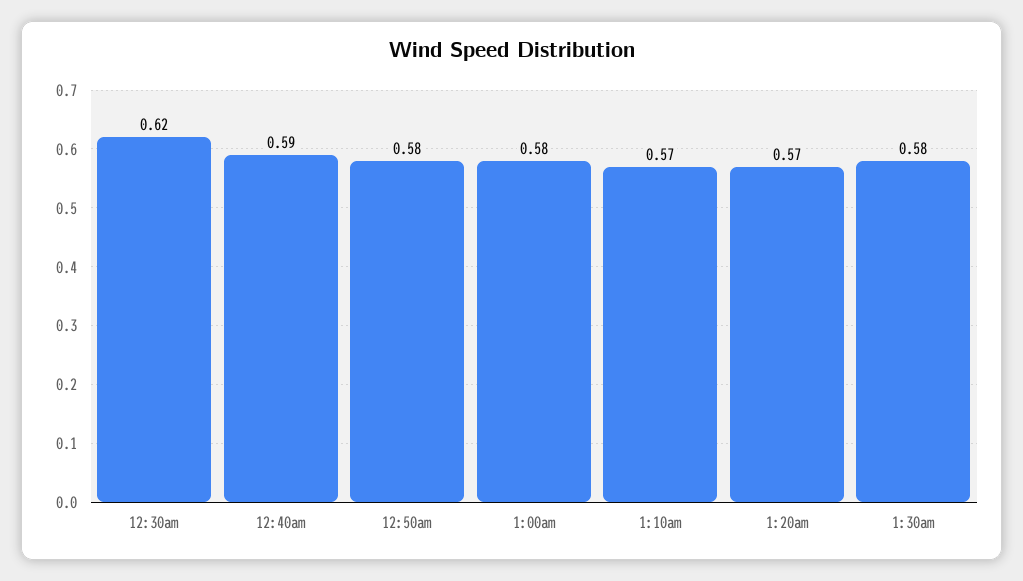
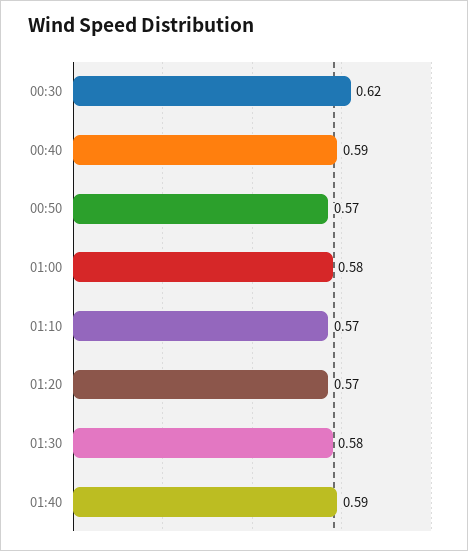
12:50am: 0.58 -> 0.57
01:40: none -> 0.59

